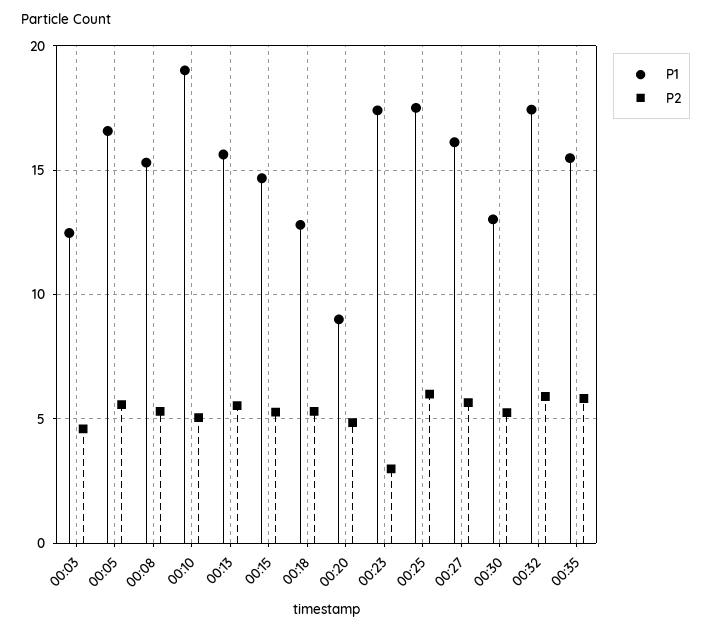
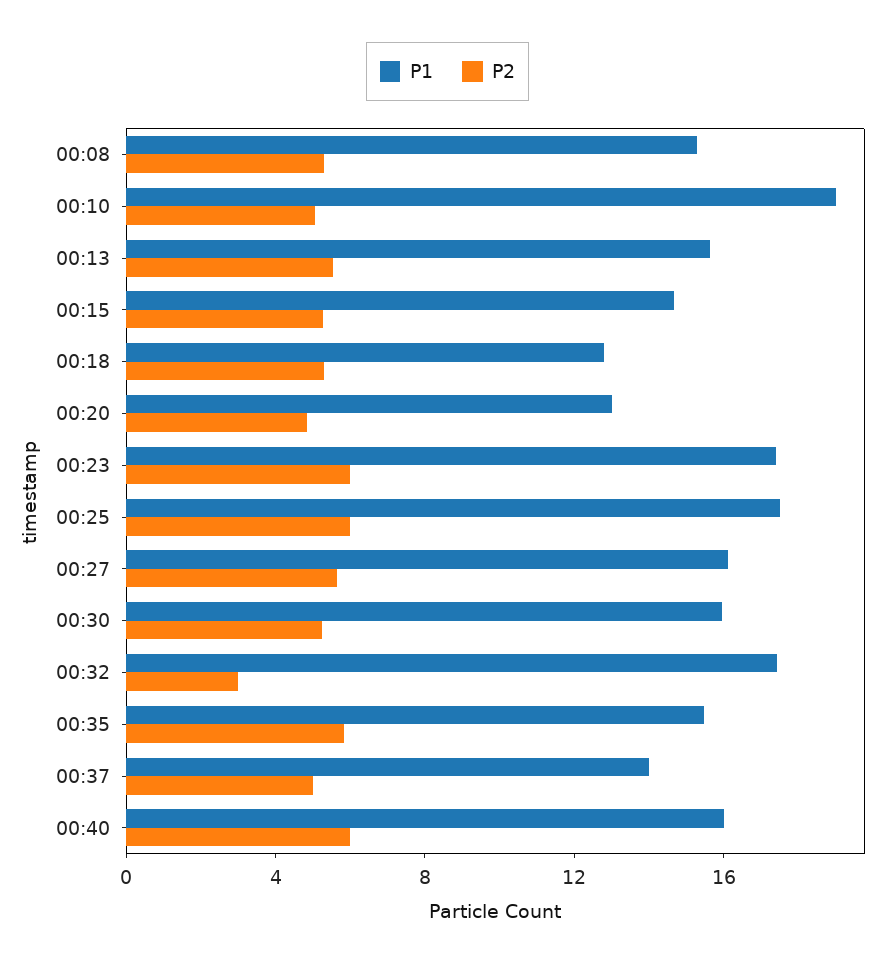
P1, 00:03: 12.5 -> none
P2, 00:03: 4.5 -> none
P1, 00:05: 16.5 -> none
P2, 00:05: 5.5 -> none
P1, 00:20: 9 -> 13
P2, 00:23: 3 -> 6
P1, 00:30: 13 -> 16
P2, 00:32: 6 -> 3
P1, 00:37: none -> 14
P2, 00:37: none -> 5
P1, 00:40: none -> 16
P2, 00:40: none -> 6

